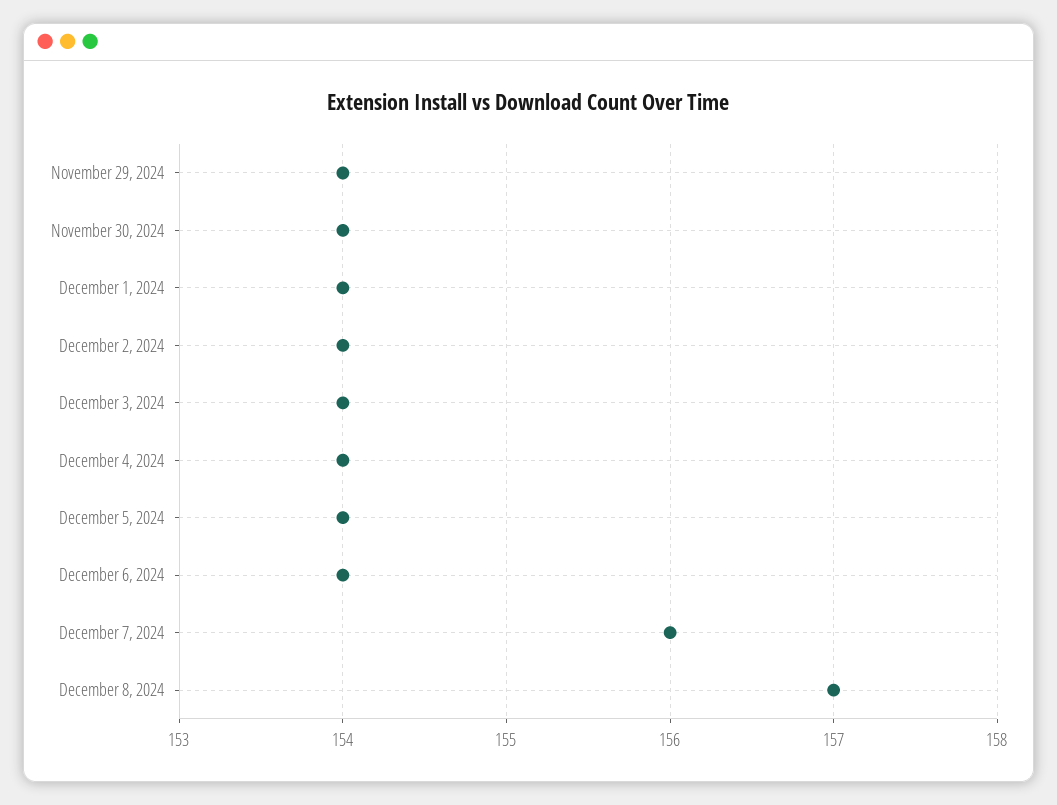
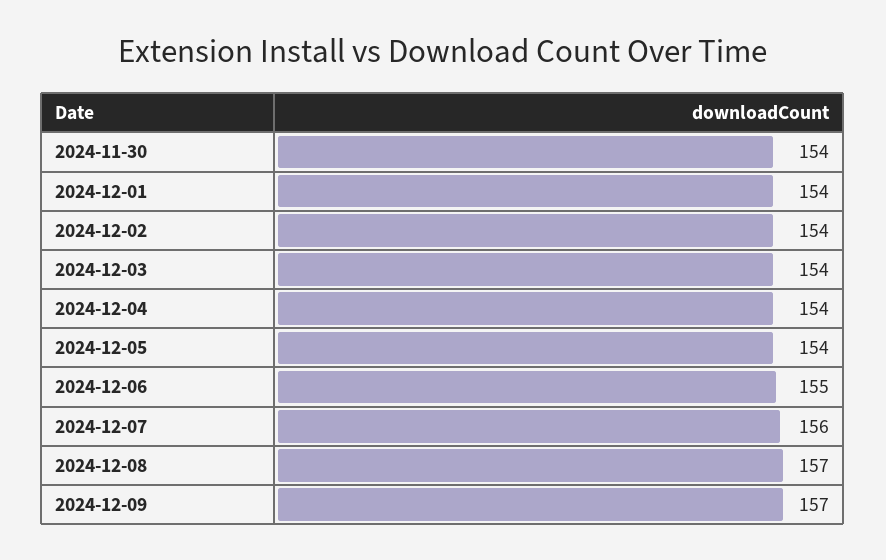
November 29, 2024: 154 -> none
December 6, 2024: 154 -> 155
2024-12-09: none -> 157

